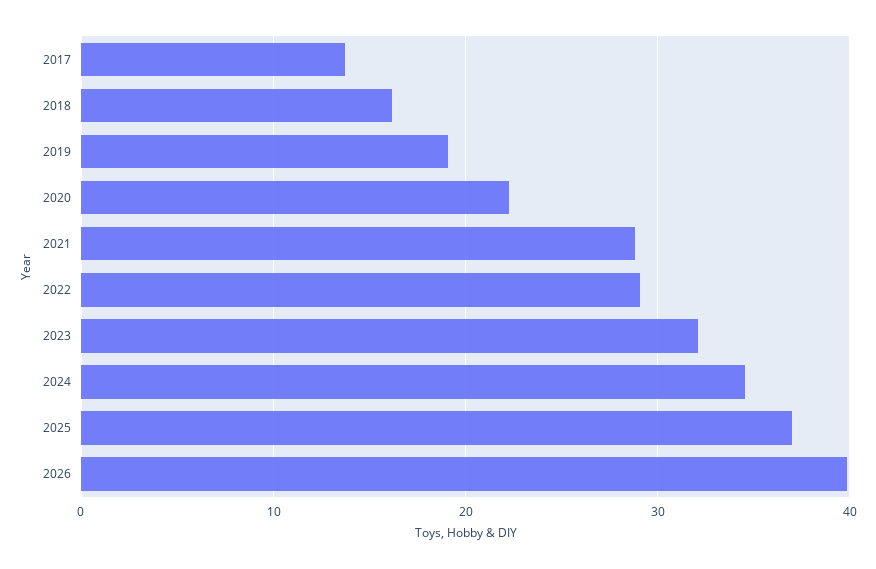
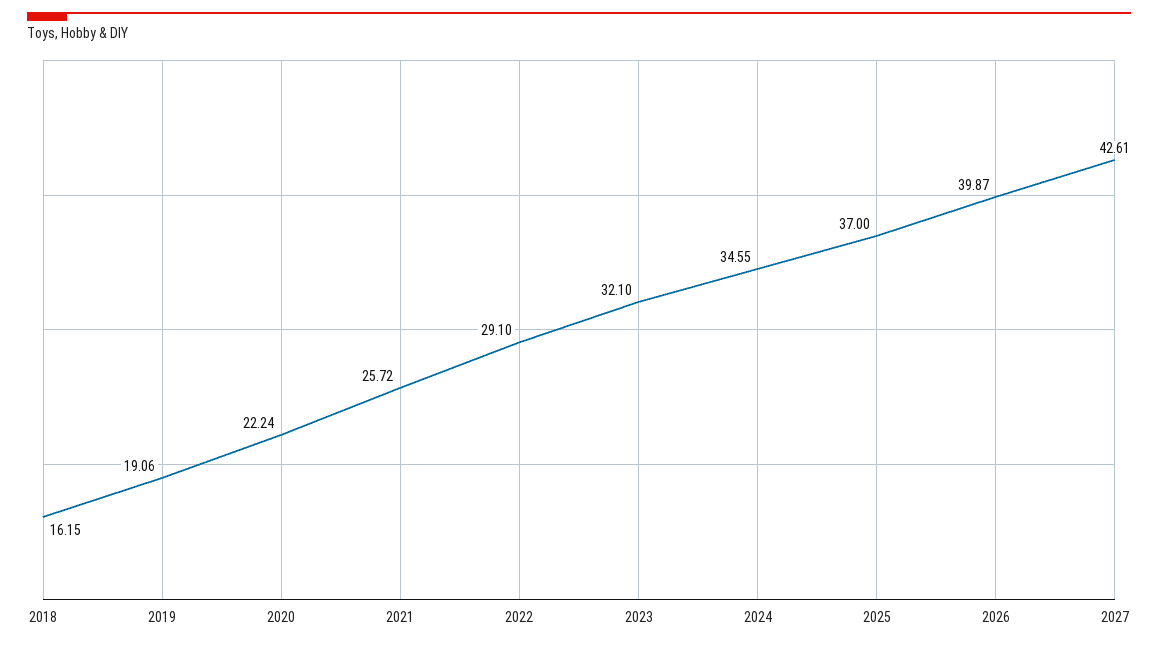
2017: 14 -> none
2021: 29 -> 25.72
2027: none -> 42.61

